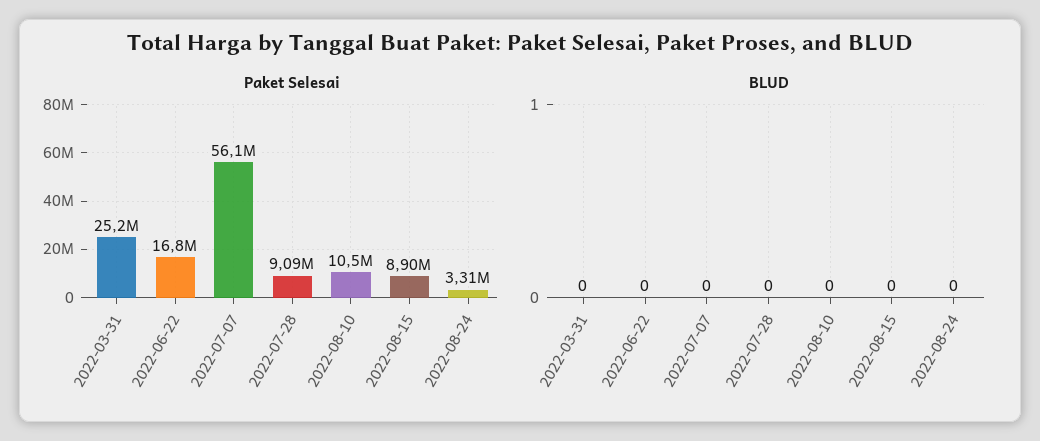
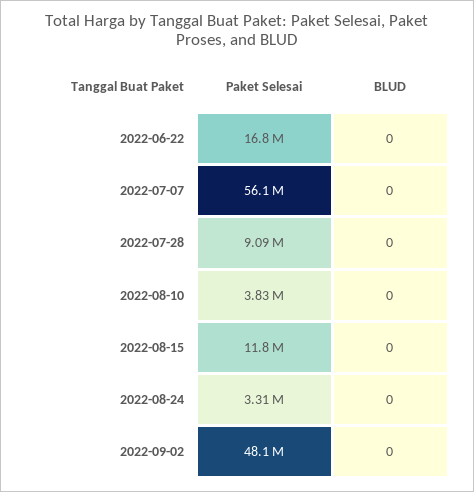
Paket Selesai, 2022-03-31: 25200000 -> none
Paket Selesai, 2022-08-10: 10500000 -> 3830000
Paket Selesai, 2022-08-15: 8900000 -> 11800000
BLUD, 2022-03-31: 0 -> none
Paket Selesai, 2022-09-02: none -> 48100000
BLUD, 2022-09-02: none -> 0

